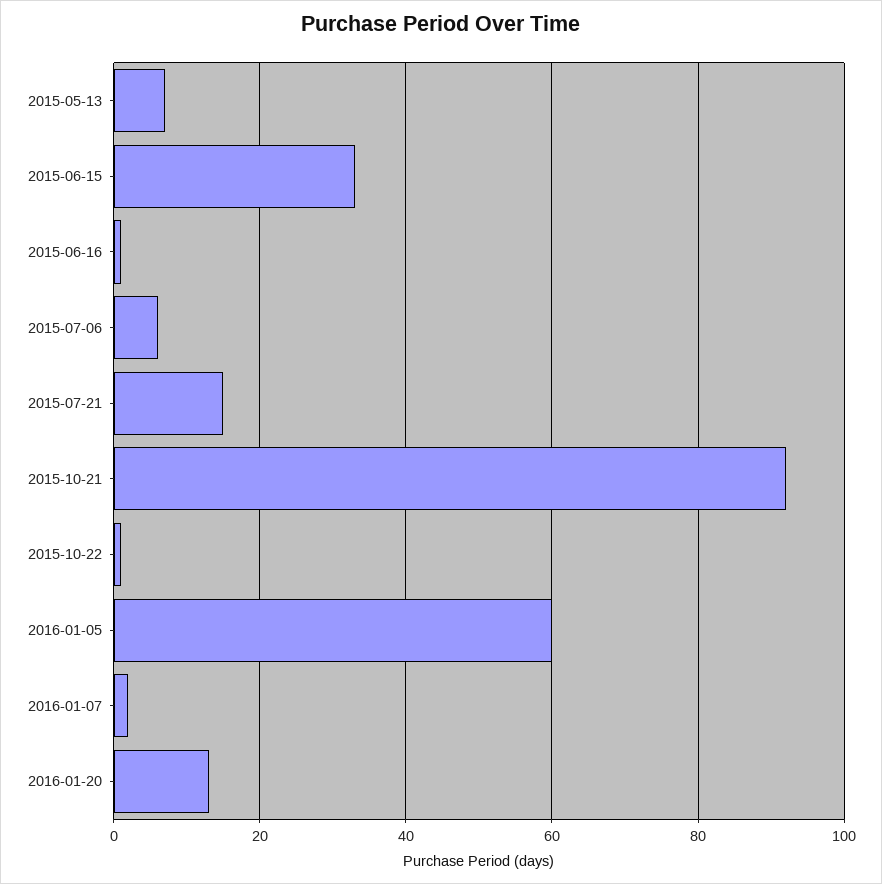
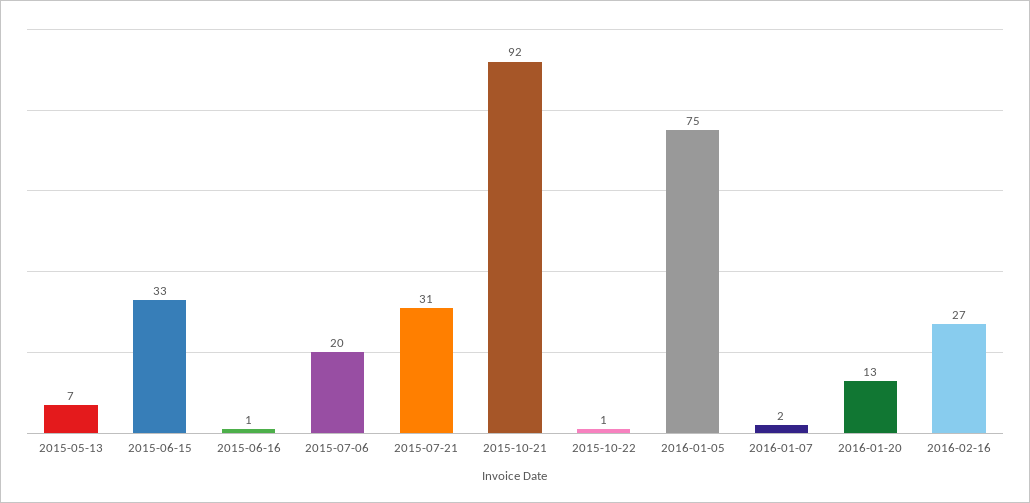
2015-07-06: 5 -> 20
2015-07-21: 15 -> 31
2016-01-05: 60 -> 75
2016-02-16: none -> 27

